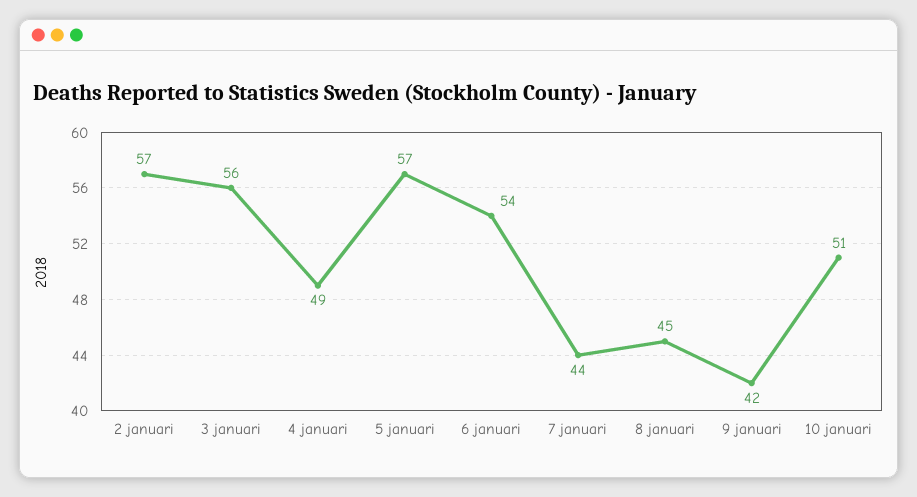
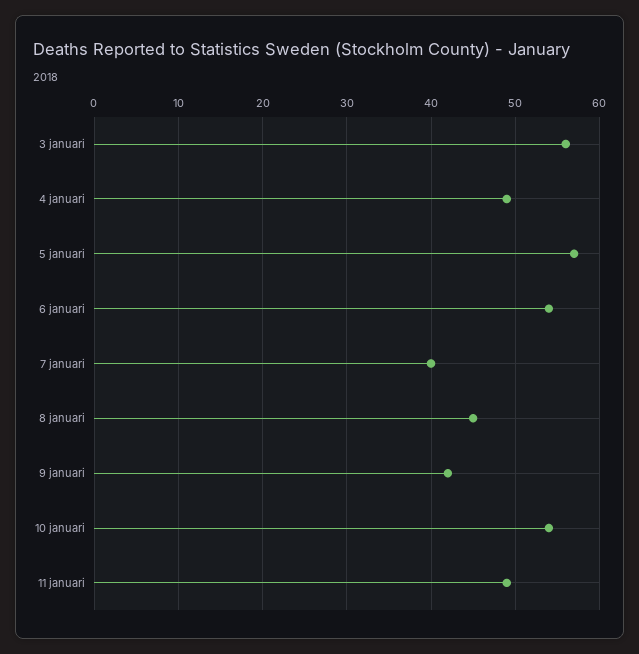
2 januari: 57 -> none
7 januari: 44 -> 40
10 januari: 51 -> 54
11 januari: none -> 49

